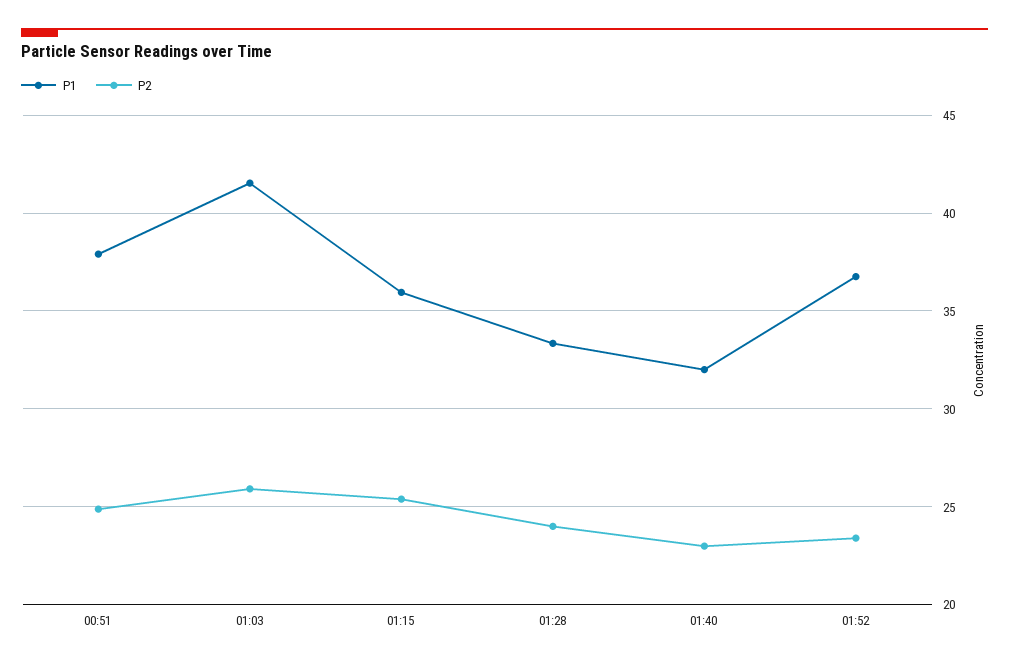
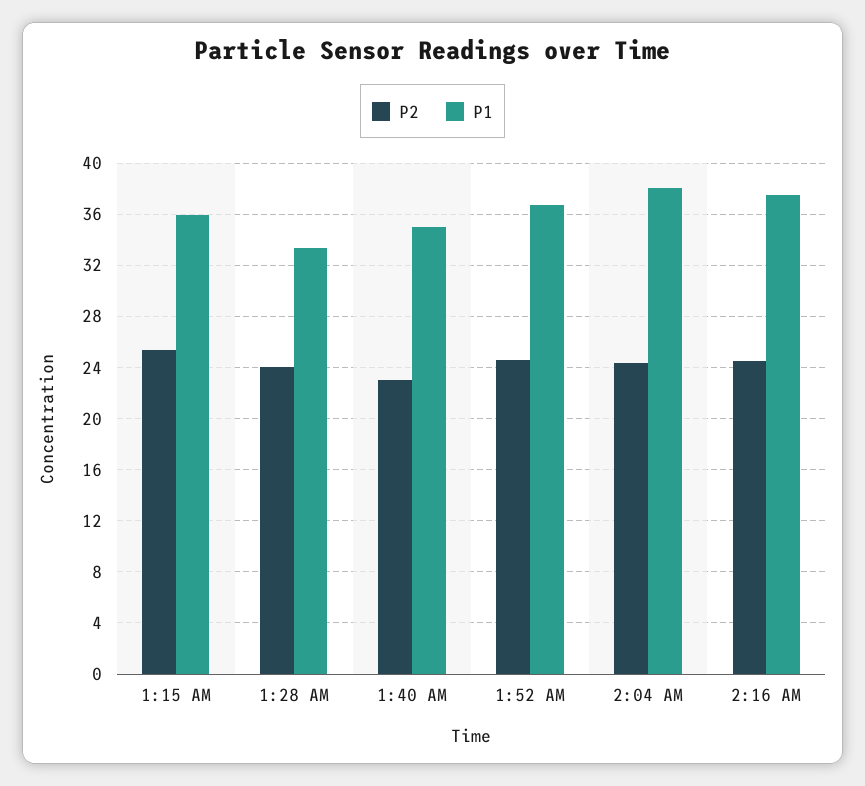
P1, 00:51: 38 -> none
P2, 00:51: 25 -> none
P1, 01:03: 41.5 -> none
P2, 01:03: 26 -> none
P1, 01:40: 32 -> 35
P2, 01:52: 23.5 -> 24.5
P2, 2:04 AM: none -> 24.5
P1, 2:04 AM: none -> 38
P2, 2:16 AM: none -> 24.5
P1, 2:16 AM: none -> 37.5

